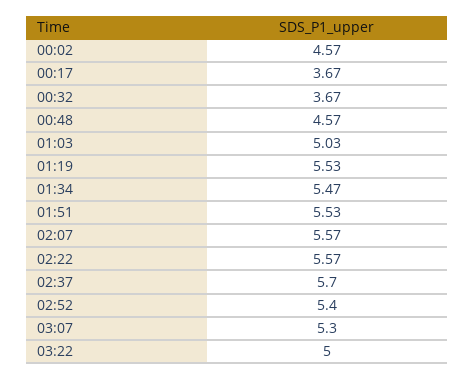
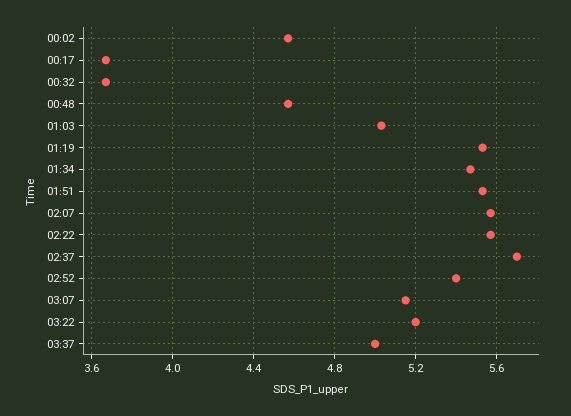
03:07: 5.3 -> 5.15
03:22: 5 -> 5.2
03:37: none -> 5

